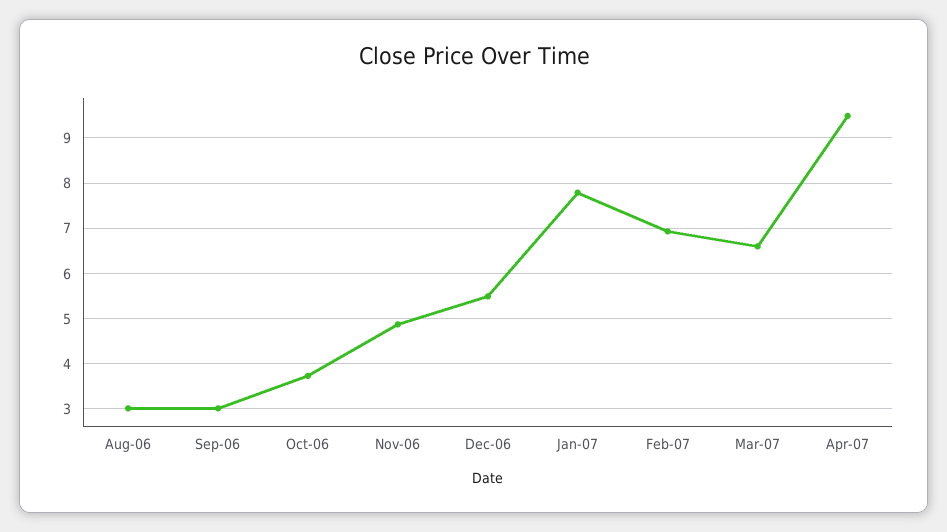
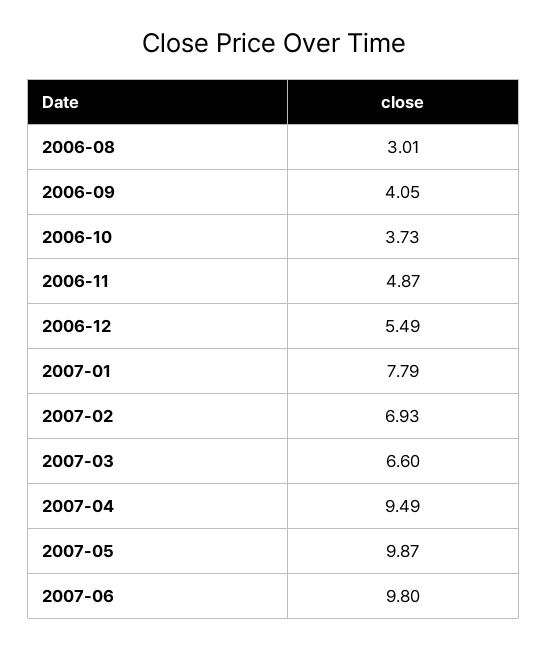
Sep-06: 3 -> 4.05
2007-05: none -> 9.87
2007-06: none -> 9.8

